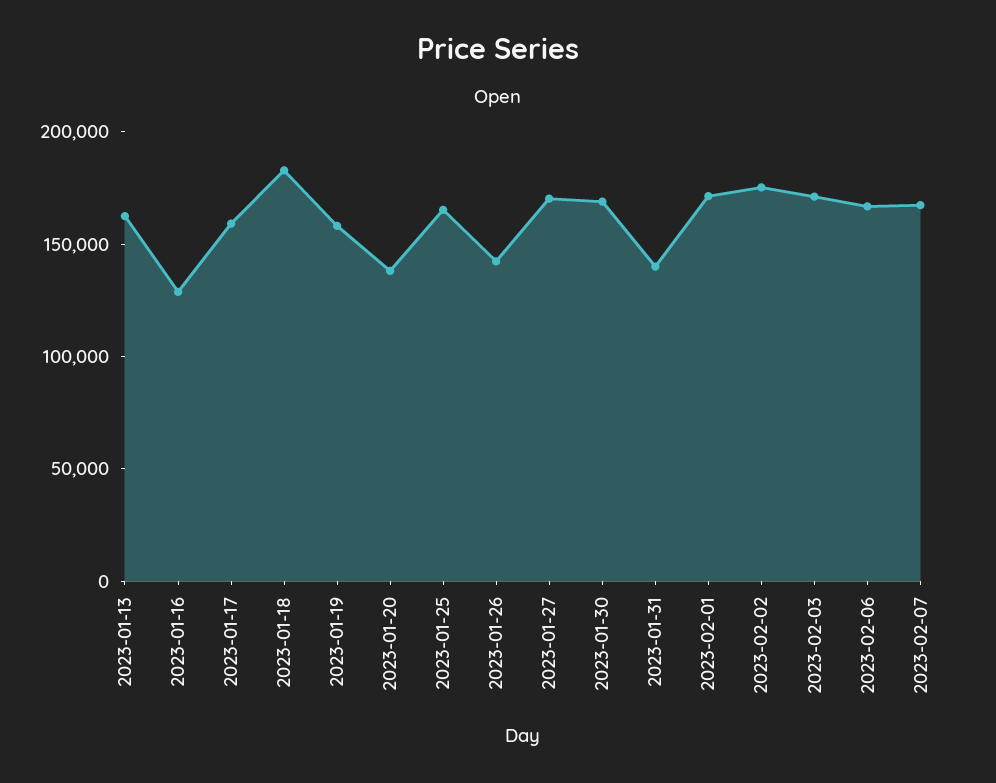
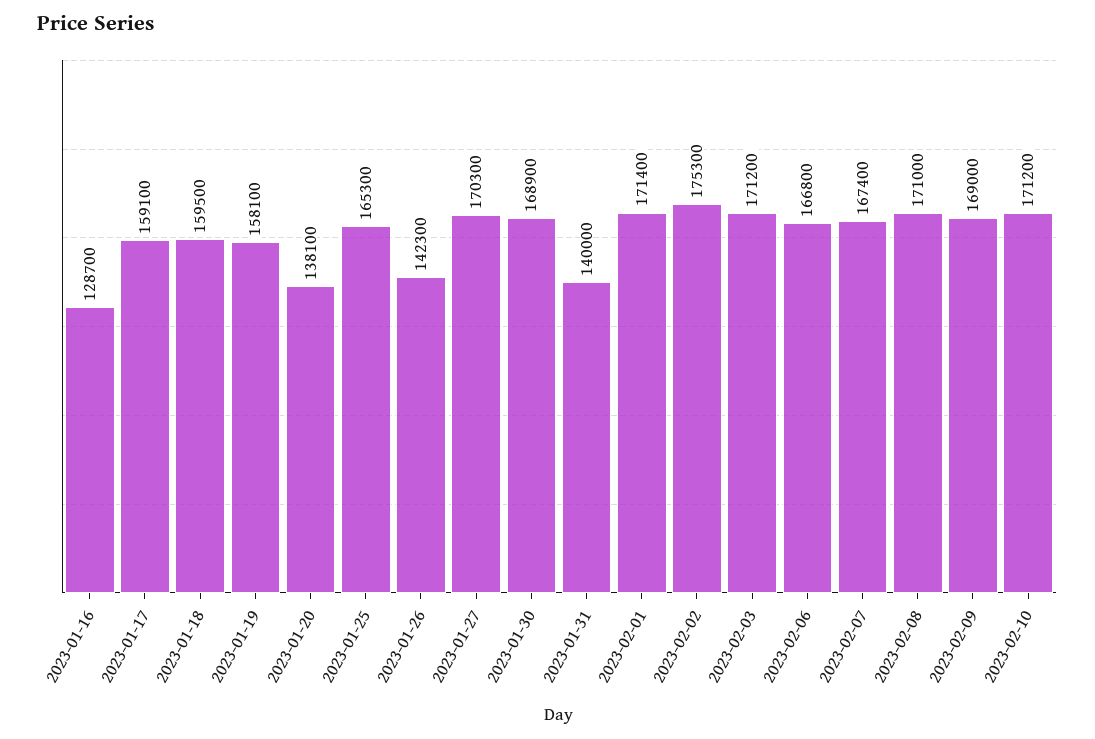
2023-01-13: 160000 -> none
2023-01-18: 180000 -> 159500
2023-02-08: none -> 171000
2023-02-09: none -> 169000
2023-02-10: none -> 171200

